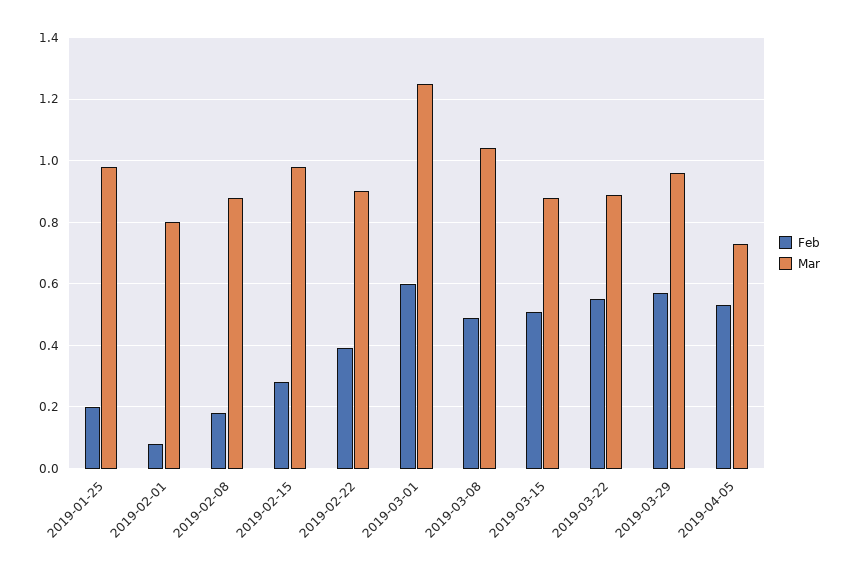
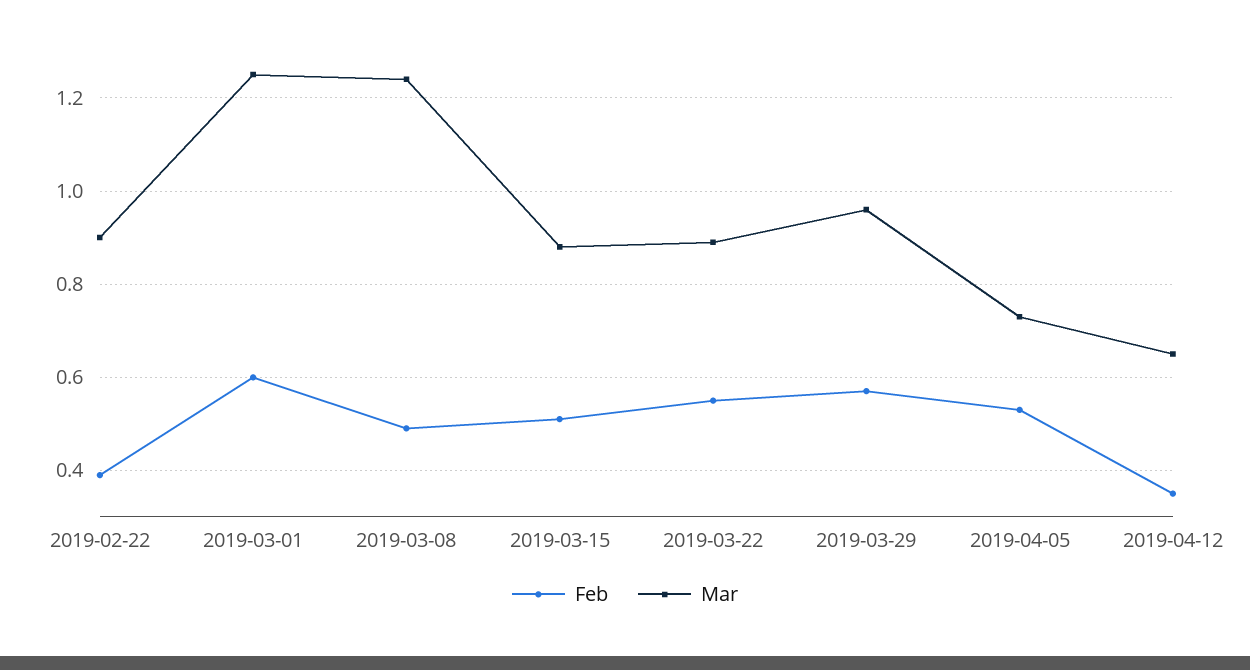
Feb, 2019-01-25: 0.2 -> none
Mar, 2019-01-25: 0.98 -> none
Feb, 2019-02-01: 0.08 -> none
Mar, 2019-02-01: 0.8 -> none
Feb, 2019-02-08: 0.18 -> none
Mar, 2019-02-08: 0.88 -> none
Feb, 2019-02-15: 0.28 -> none
Mar, 2019-02-15: 0.98 -> none
Mar, 2019-03-08: 1.04 -> 1.25
Feb, 2019-04-12: none -> 0.35
Mar, 2019-04-12: none -> 0.65

